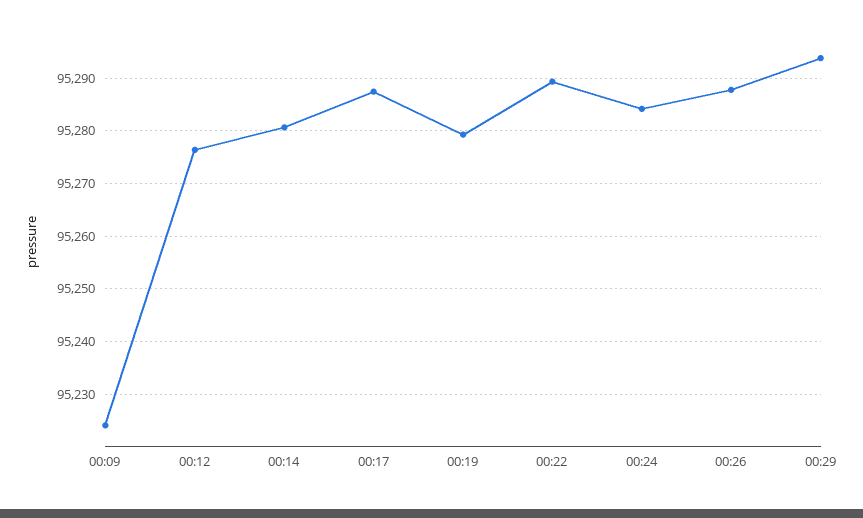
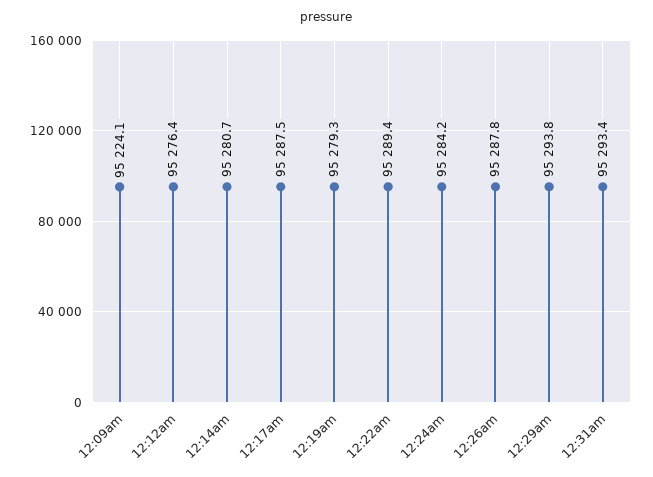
12:31am: none -> 95293.4

